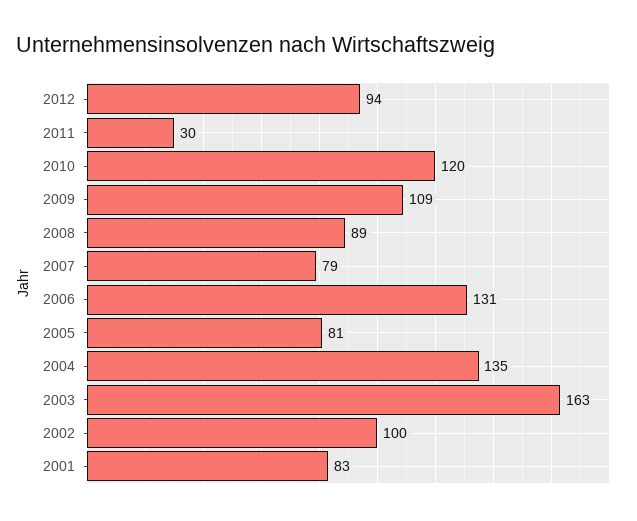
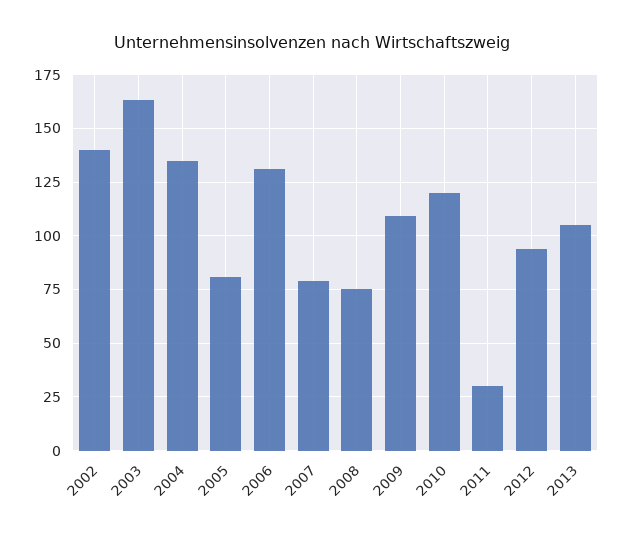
2008: 89 -> 75
2002: 100 -> 140
2001: 83 -> none
2013: none -> 105

